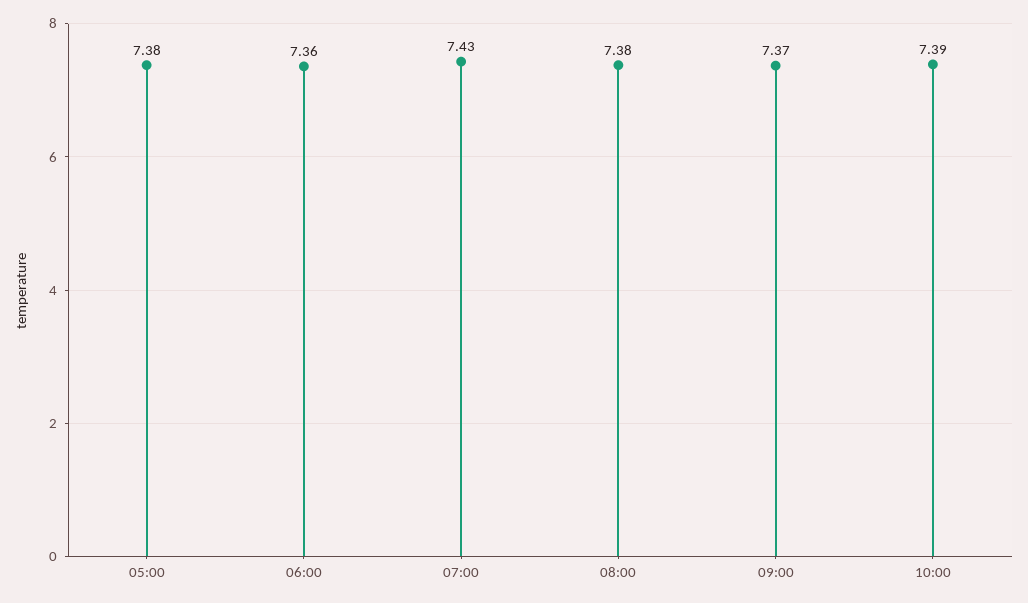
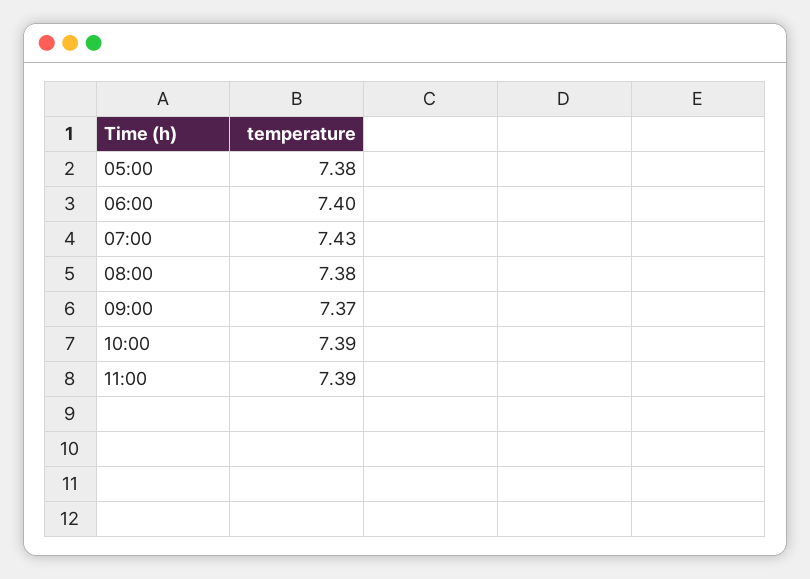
06:00: 7.36 -> 7.4
11:00: none -> 7.39

